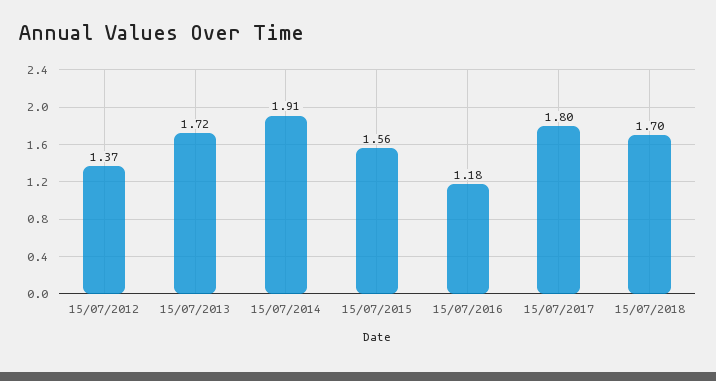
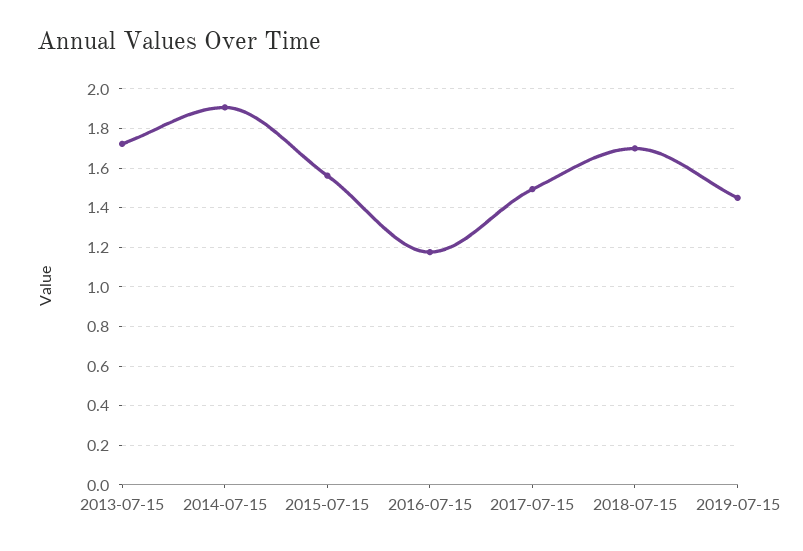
15/07/2012: 1.37 -> none
15/07/2017: 1.8 -> 1.5
2019-07-15: none -> 1.45

